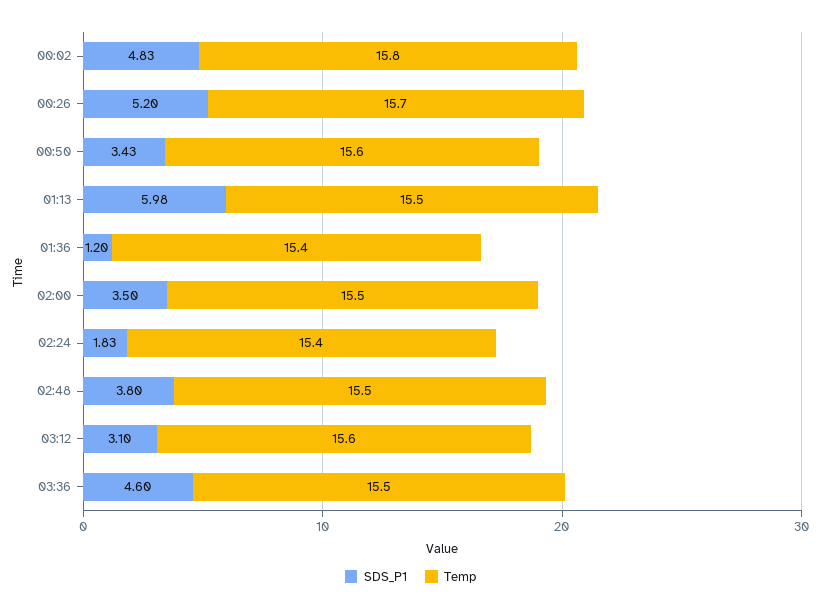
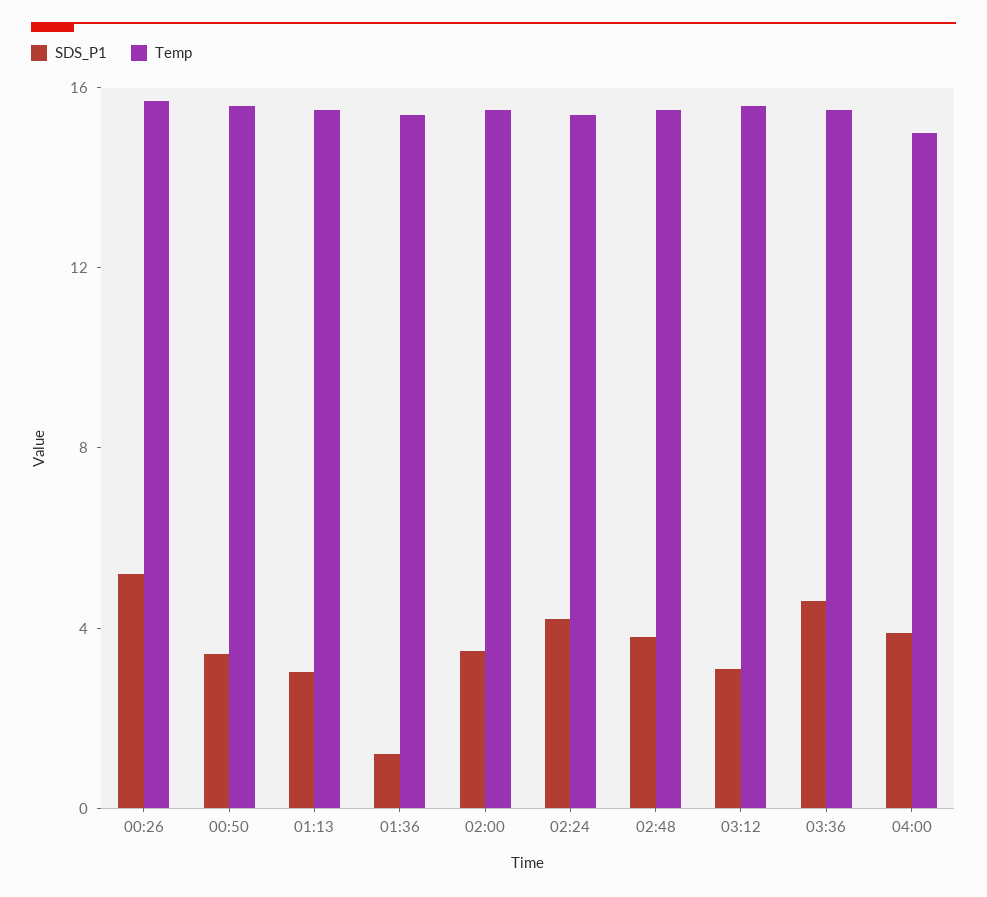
SDS_P1, 00:02: 4.83 -> none
Temp, 00:02: 15.8 -> none
SDS_P1, 01:13: 5.98 -> 3
SDS_P1, 02:24: 1.83 -> 4
SDS_P1, 04:00: none -> 4
Temp, 04:00: none -> 15

